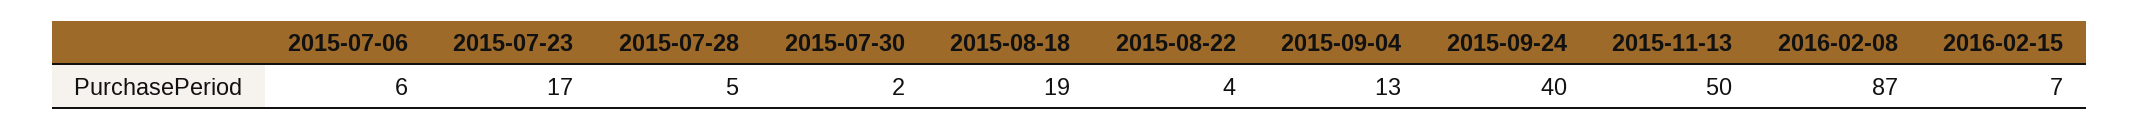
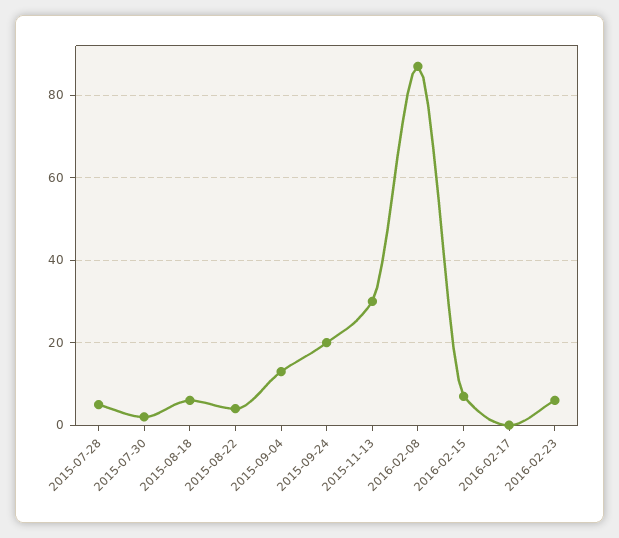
2015-07-06: 6 -> none
2015-07-23: 17 -> none
2015-08-18: 19 -> 5
2015-09-24: 40 -> 20
2015-11-13: 50 -> 30
2016-02-17: none -> 0
2016-02-23: none -> 5

